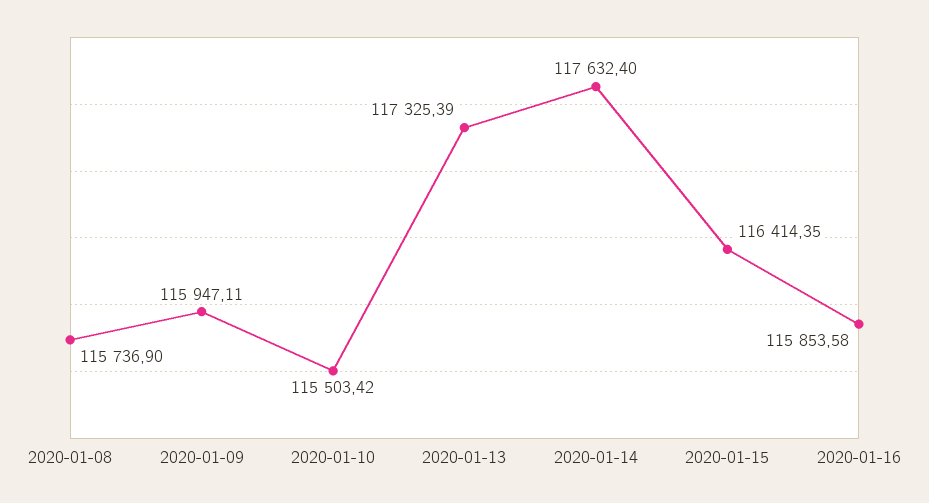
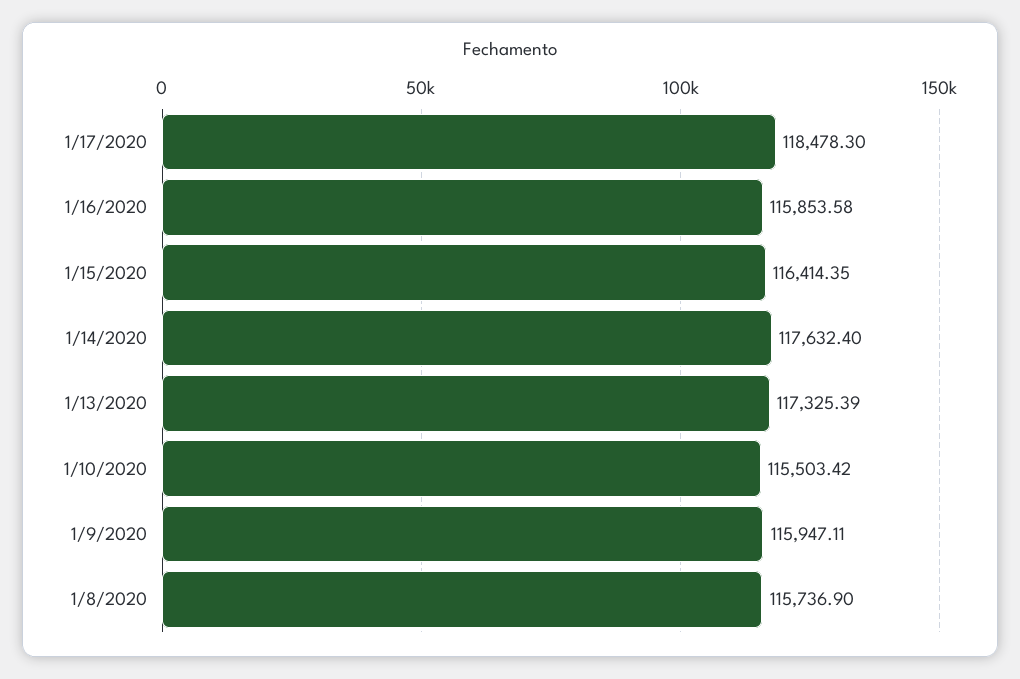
1/17/2020: none -> 118478.3

